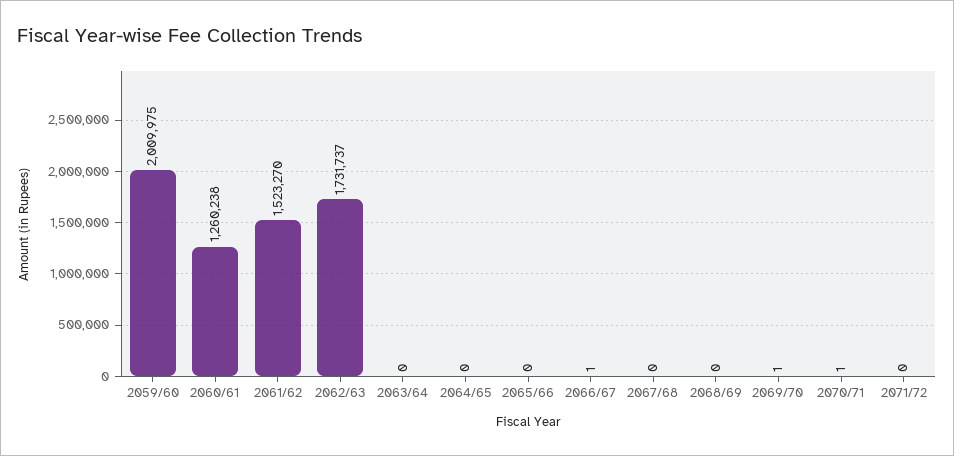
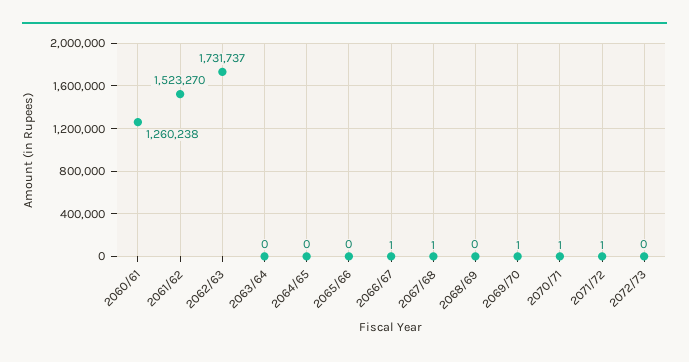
2059/60: 2009975 -> none
2067/68: 0 -> 1
2071/72: 0 -> 1
2072/73: none -> 0

